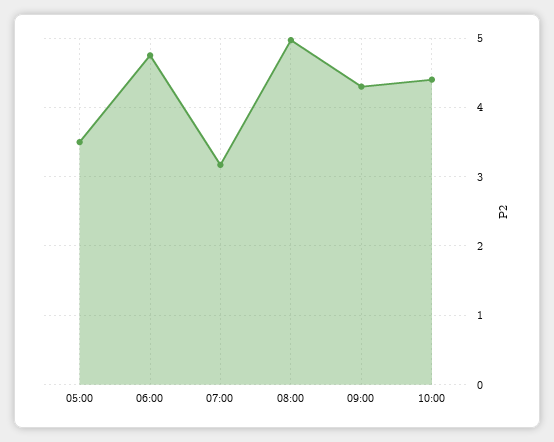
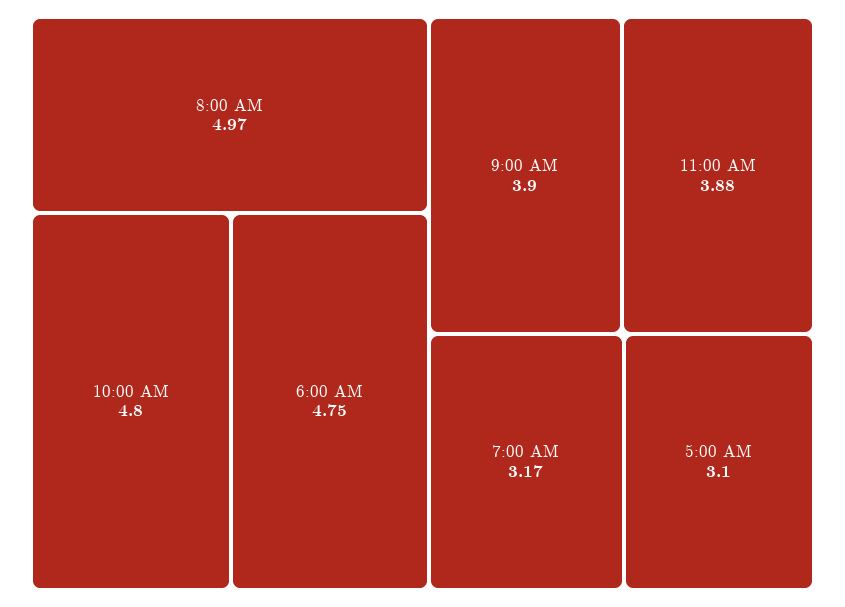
05:00: 3.5 -> 3.1
09:00: 4.3 -> 3.9
10:00: 4.4 -> 4.8
11:00 AM: none -> 3.88

